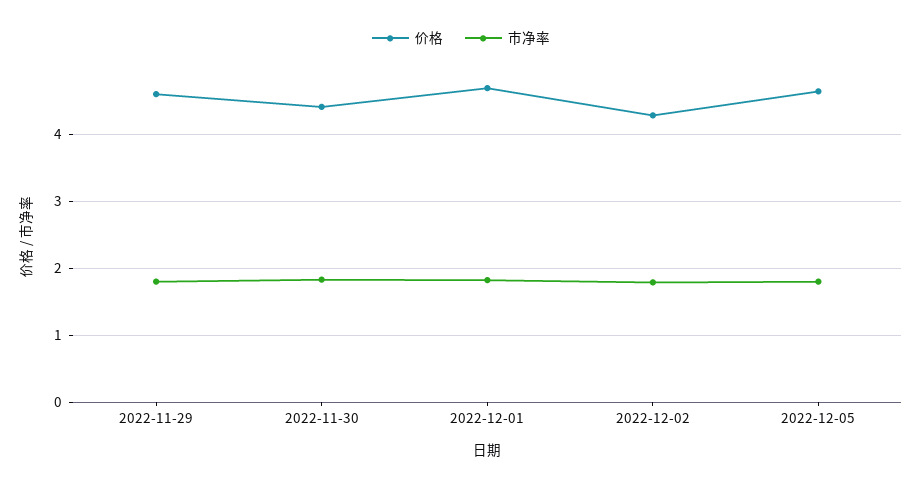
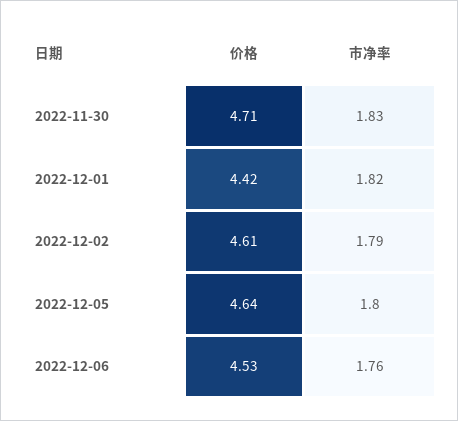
价格, 2022-11-29: 4.6 -> none
市净率, 2022-11-29: 1.8 -> none
价格, 2022-11-30: 4.4 -> 4.71
价格, 2022-12-01: 4.7 -> 4.42
价格, 2022-12-02: 4.3 -> 4.61
价格, 2022-12-06: none -> 4.53
市净率, 2022-12-06: none -> 1.76

